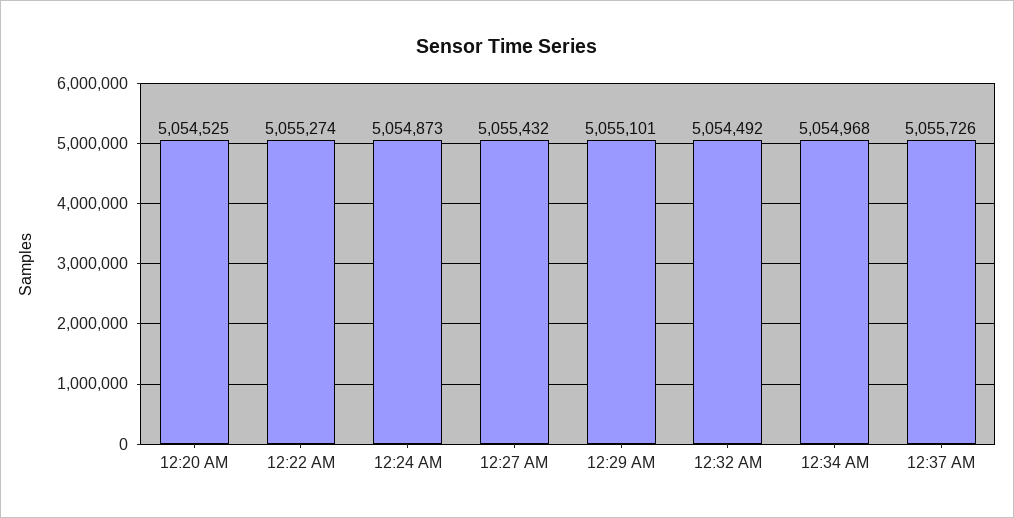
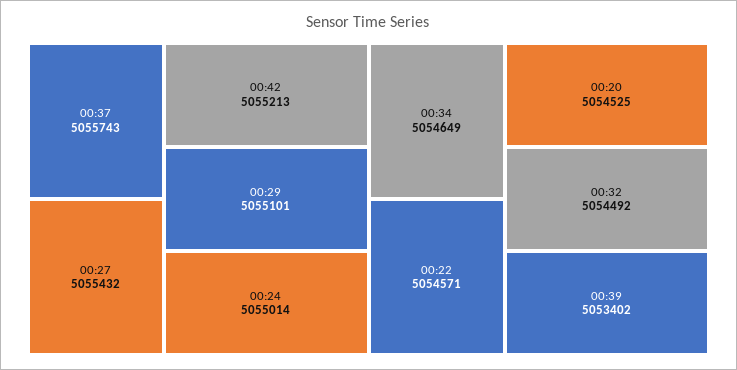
12:22 AM: 5055274 -> 5054571
12:24 AM: 5054873 -> 5055014
12:34 AM: 5054968 -> 5054649
12:37 AM: 5055726 -> 5055743
00:42: none -> 5055213
00:39: none -> 5053402

